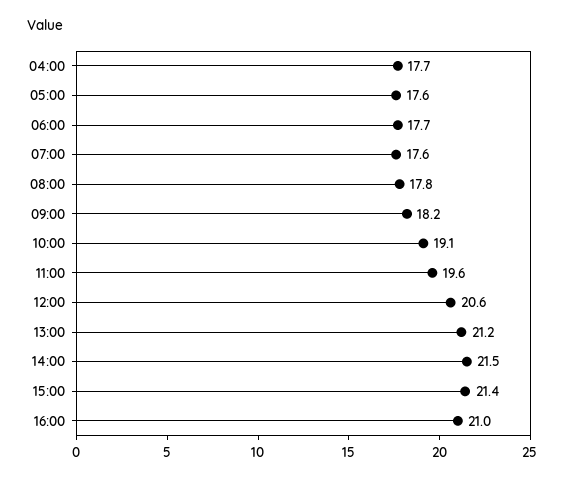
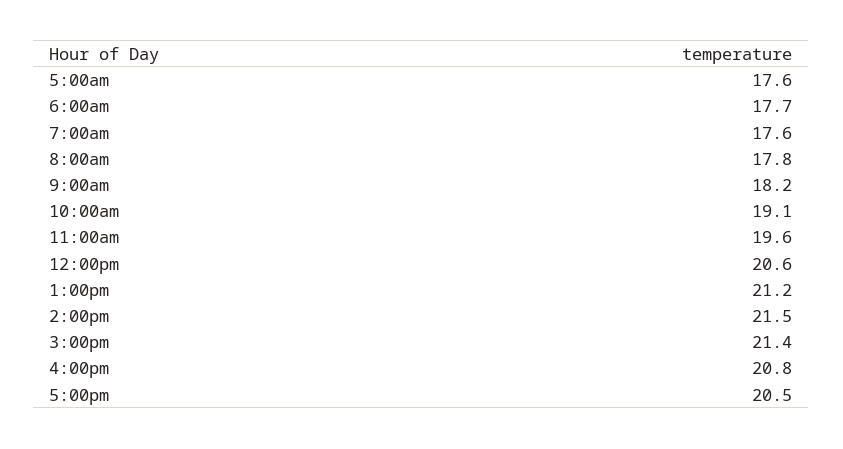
04:00: 17.7 -> none
16:00: 21 -> 20.8
5:00pm: none -> 20.5

